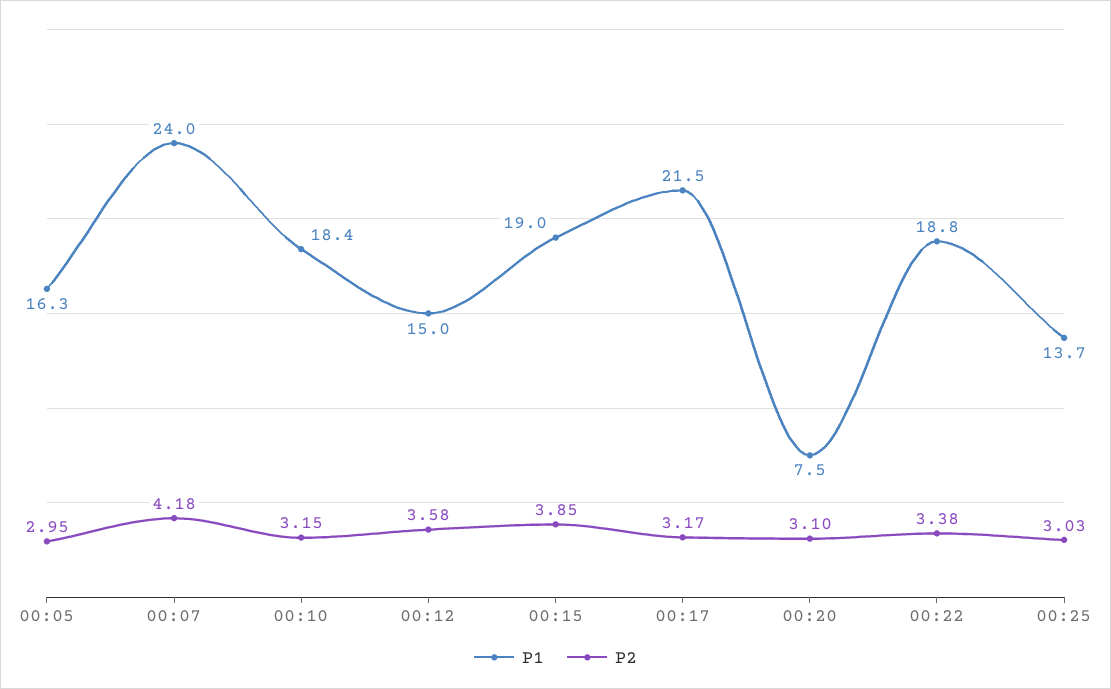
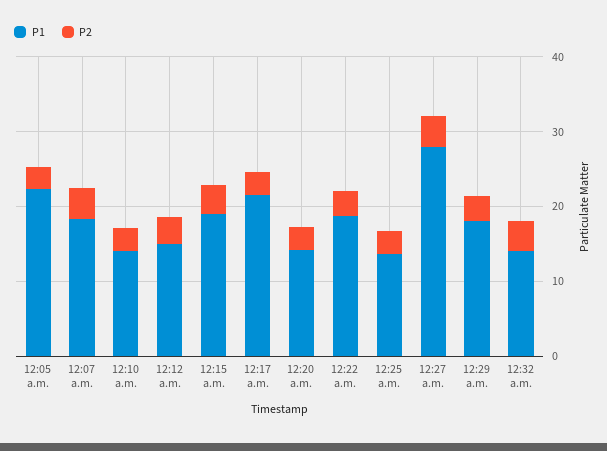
P1, 00:05: 16.3 -> 22
P1, 00:07: 24 -> 18
P1, 00:10: 18.4 -> 14
P1, 00:20: 7.5 -> 14
P1, 12:27 a.m.: none -> 28
P2, 12:27 a.m.: none -> 4
P1, 12:29 a.m.: none -> 18
P2, 12:29 a.m.: none -> 4
P1, 12:32 a.m.: none -> 14
P2, 12:32 a.m.: none -> 4

